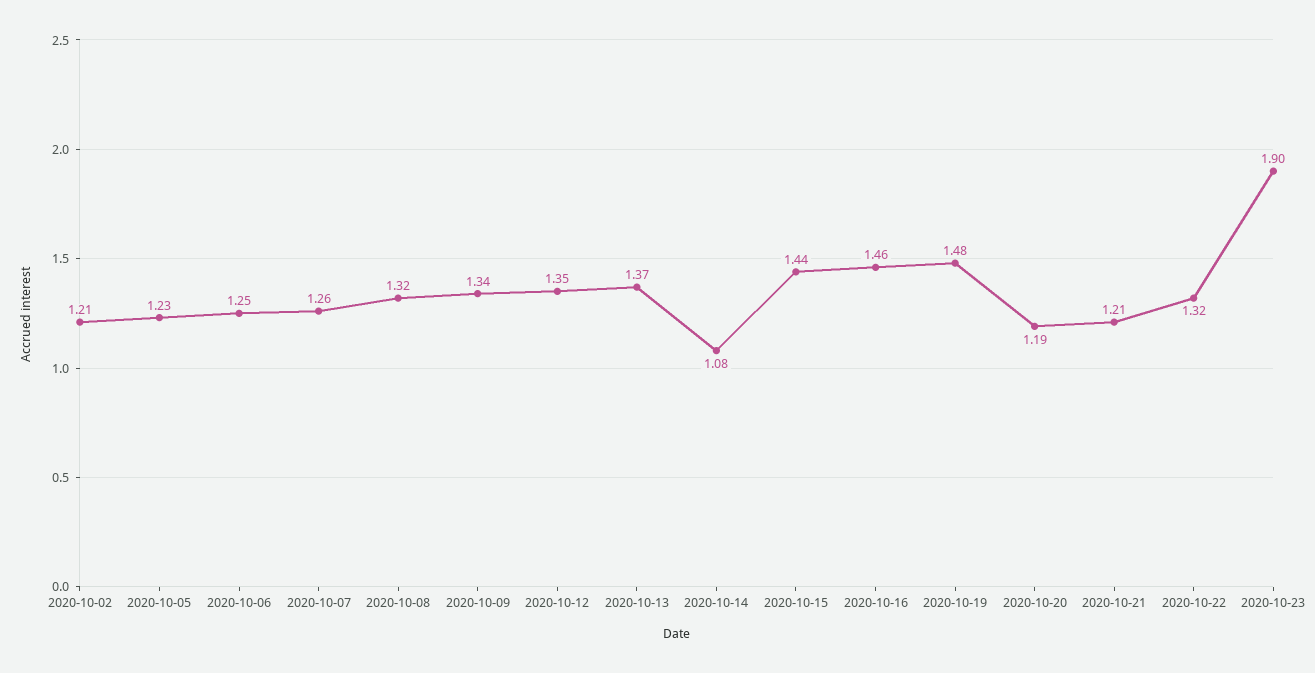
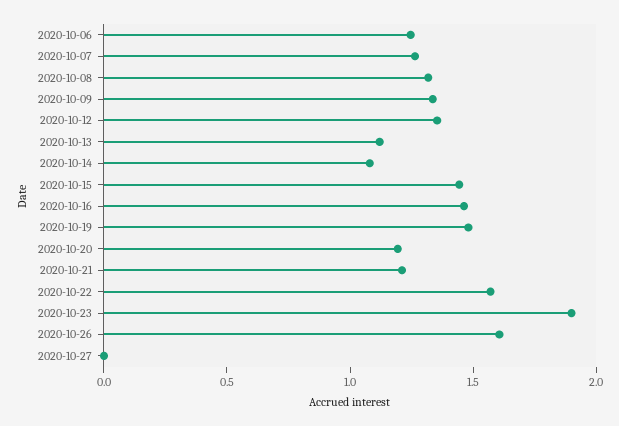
2020-10-02: 1.21 -> none
2020-10-05: 1.23 -> none
2020-10-13: 1.37 -> 1.1
2020-10-22: 1.32 -> 1.6
2020-10-26: none -> 1.6
2020-10-27: none -> 0

